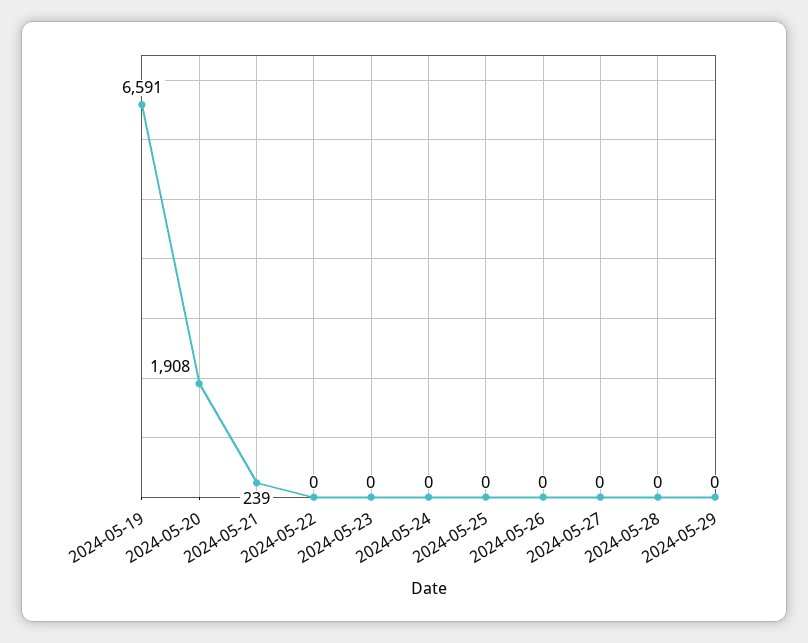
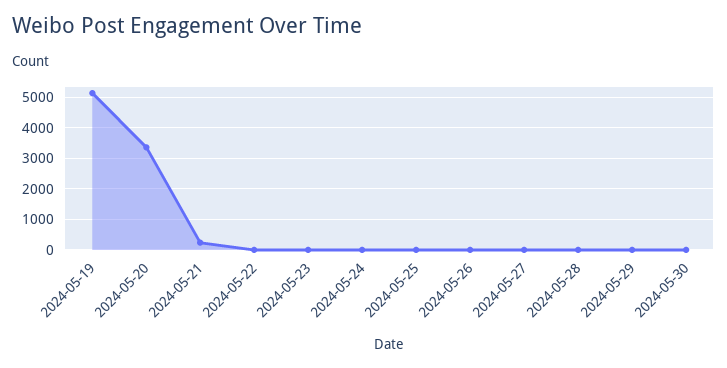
2024-05-19: 6591 -> 5200
2024-05-20: 1908 -> 3400
2024-05-30: none -> 0

